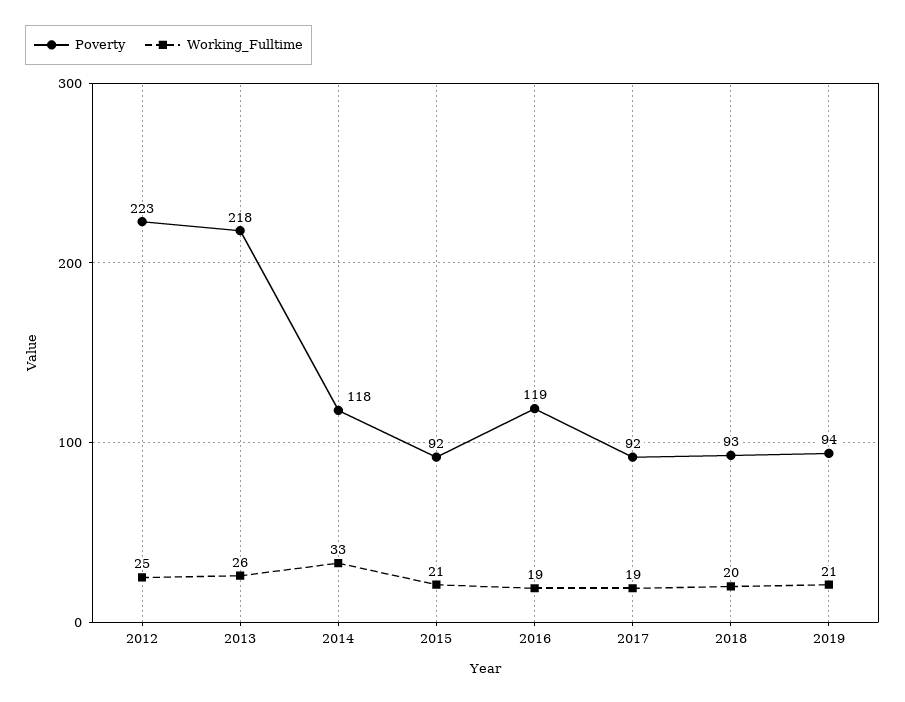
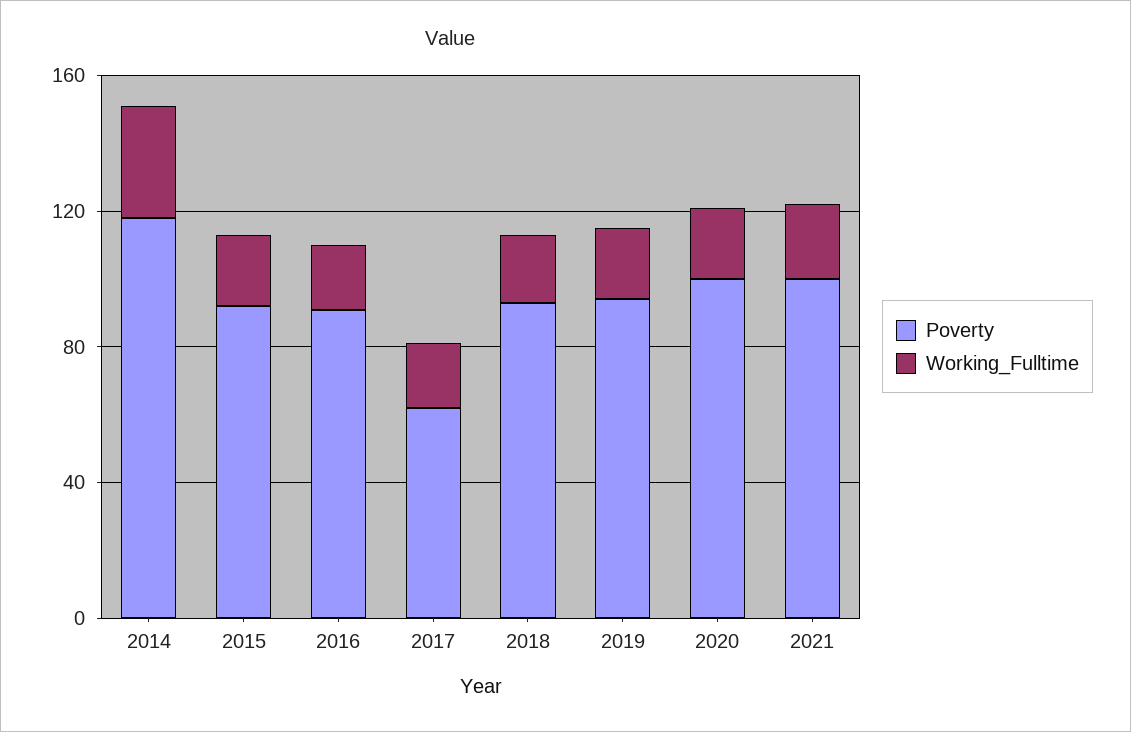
Poverty, 2012: 223 -> none
Working_Fulltime, 2012: 25 -> none
Poverty, 2013: 218 -> none
Working_Fulltime, 2013: 26 -> none
Poverty, 2016: 119 -> 90
Poverty, 2017: 92 -> 60
Poverty, 2020: none -> 100
Working_Fulltime, 2020: none -> 20
Poverty, 2021: none -> 100
Working_Fulltime, 2021: none -> 20

